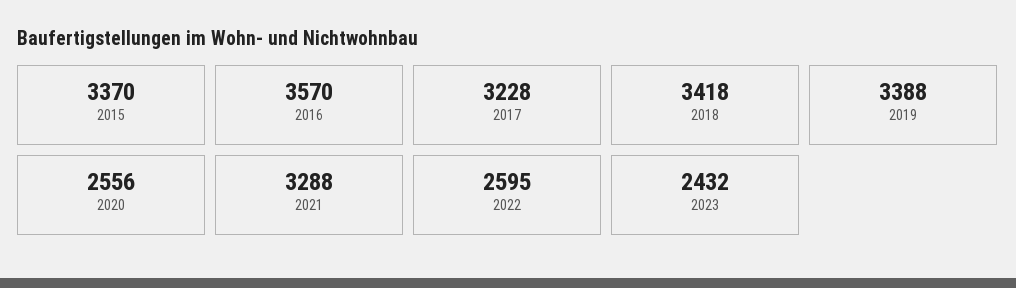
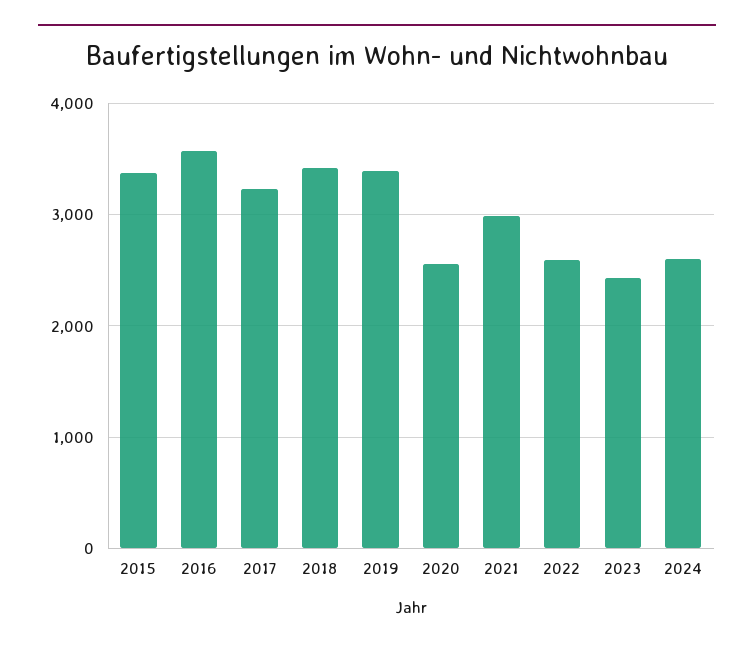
2021: 3288 -> 3000
2024: none -> 2600

